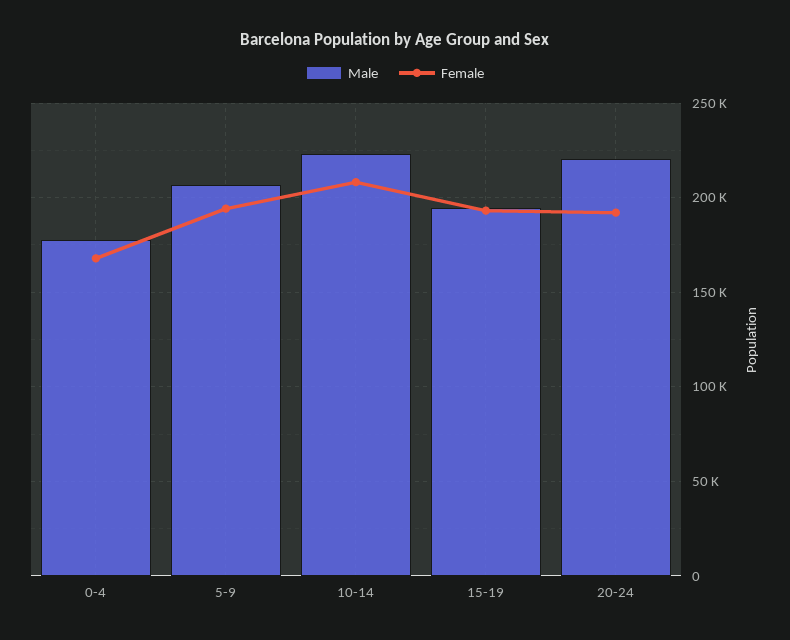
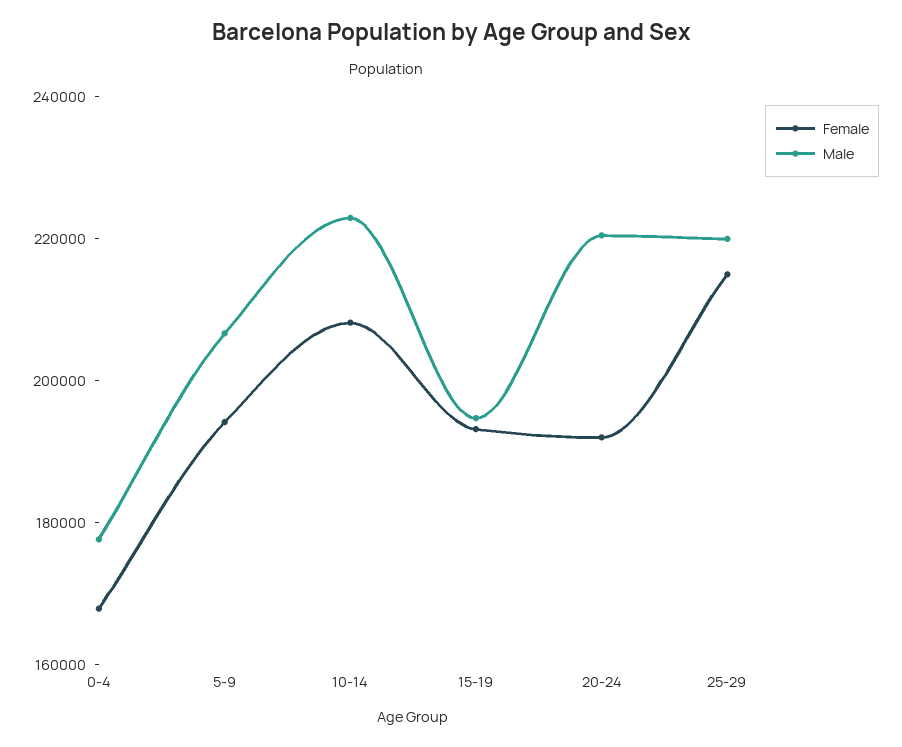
Female, 25-29: none -> 215000
Male, 25-29: none -> 220000

